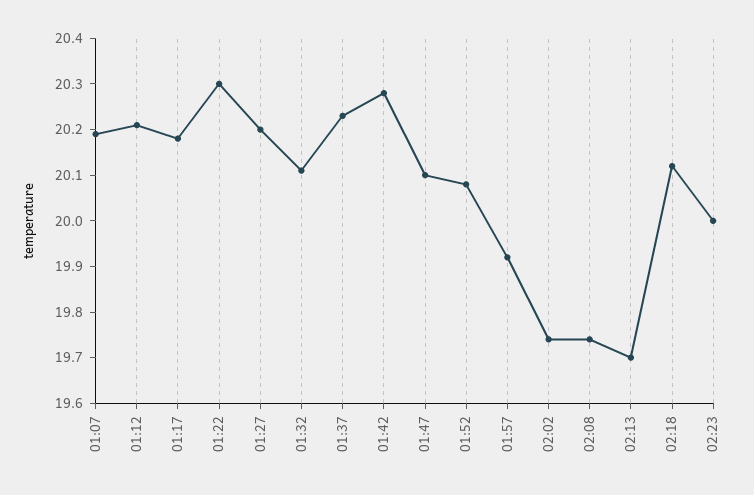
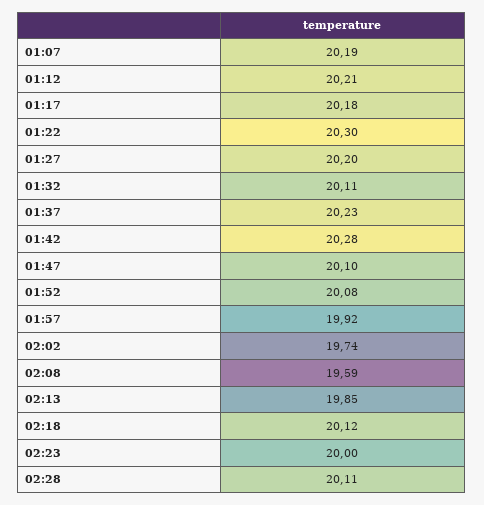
02:08: 19.75 -> 19.59
02:13: 19.7 -> 19.85
02:28: none -> 20.11

